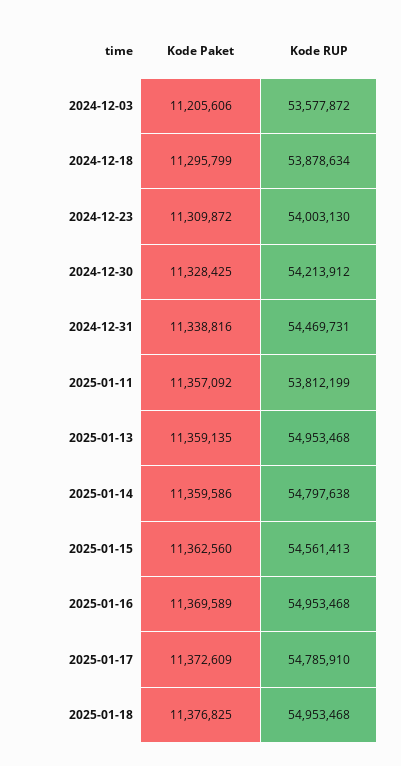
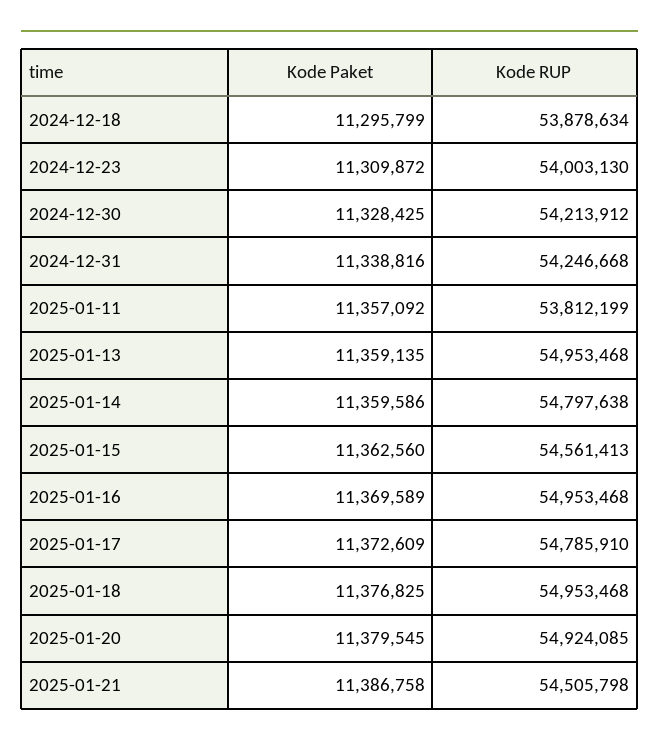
Kode Paket, 2024-12-03: 11205606 -> none
Kode RUP, 2024-12-03: 53577872 -> none
Kode RUP, 2024-12-31: 54469731 -> 54246668
Kode Paket, 2025-01-20: none -> 11379545
Kode RUP, 2025-01-20: none -> 54924085
Kode Paket, 2025-01-21: none -> 11386758
Kode RUP, 2025-01-21: none -> 54505798

